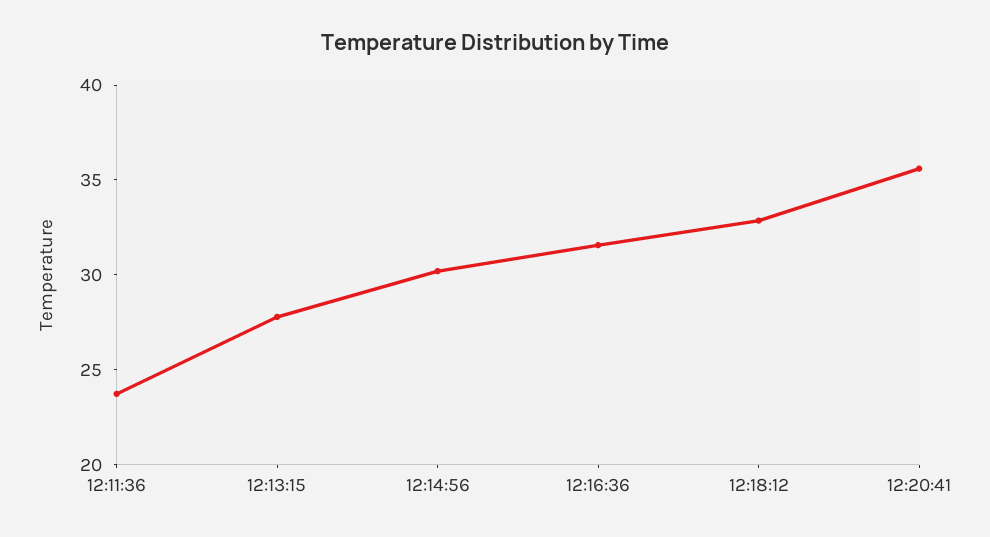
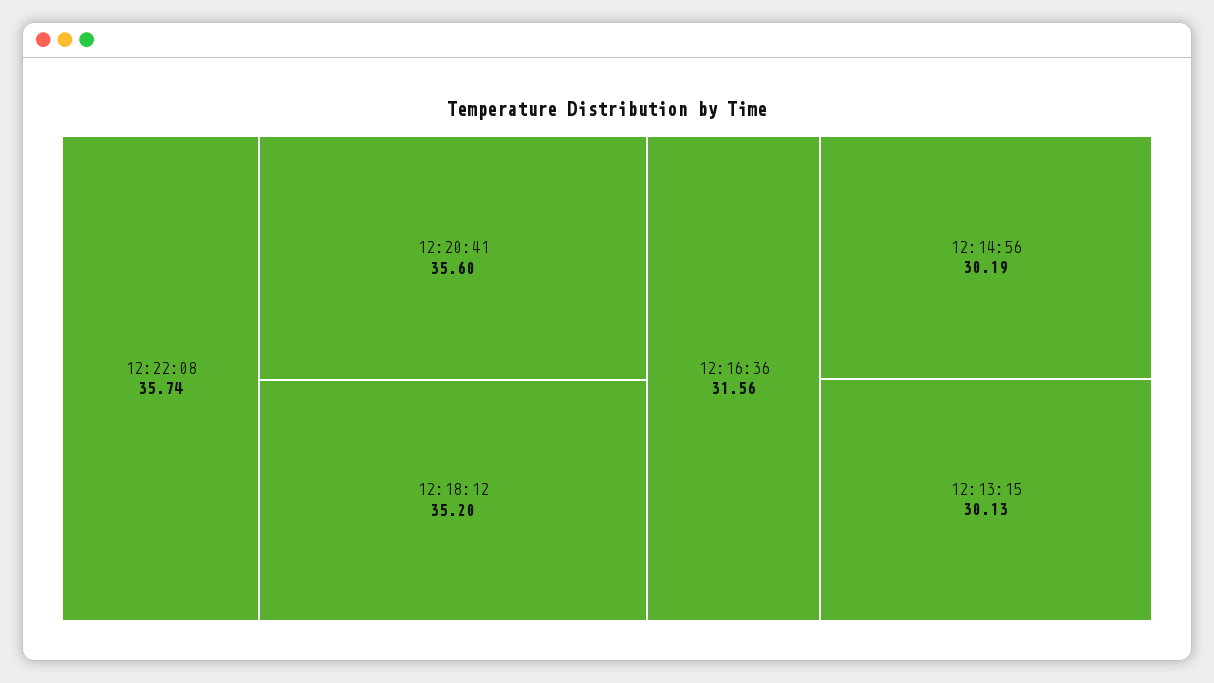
12:11:36: 24 -> none
12:13:15: 28 -> 30.13
12:18:12: 33 -> 35.2
12:22:08: none -> 35.74

